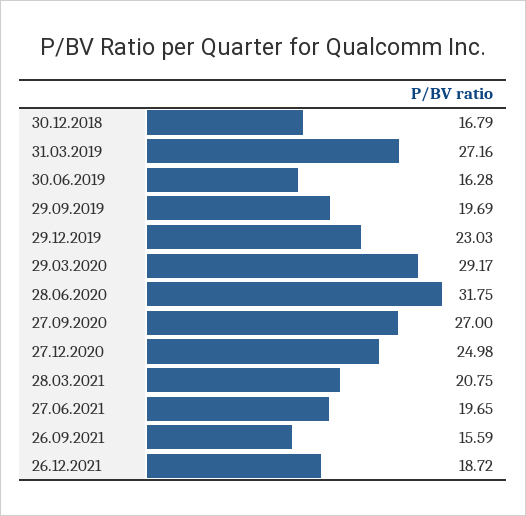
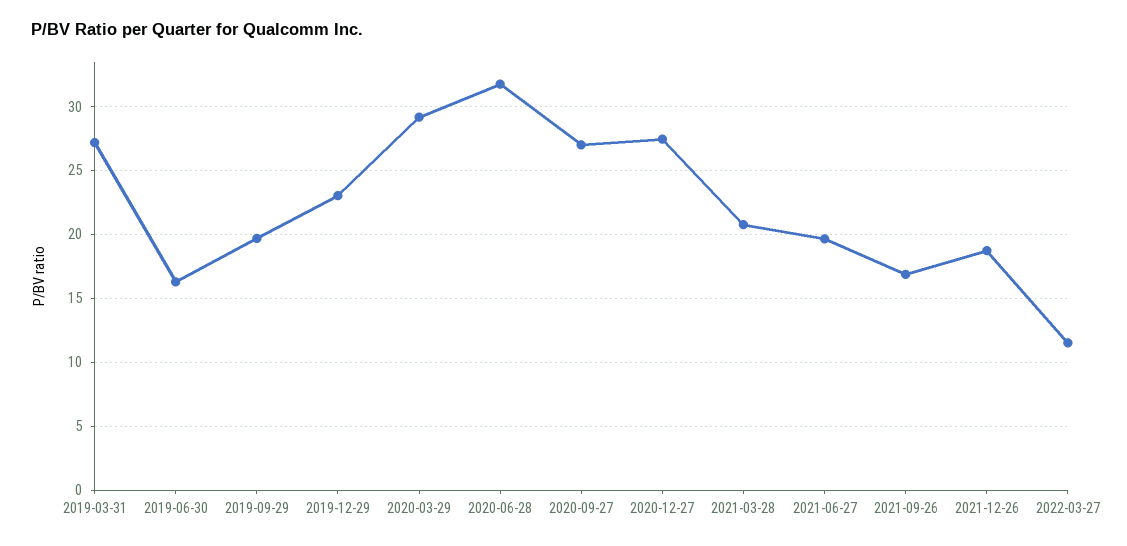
30.12.2018: 16.79 -> none
27.12.2020: 24.98 -> 27.5
26.09.2021: 15.59 -> 17
2022-03-27: none -> 11.5

